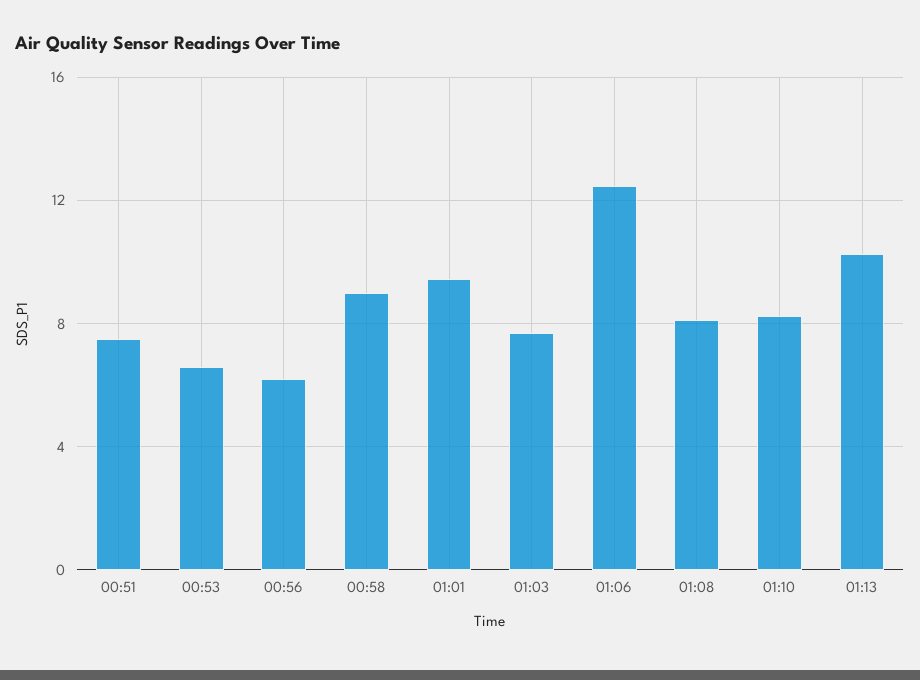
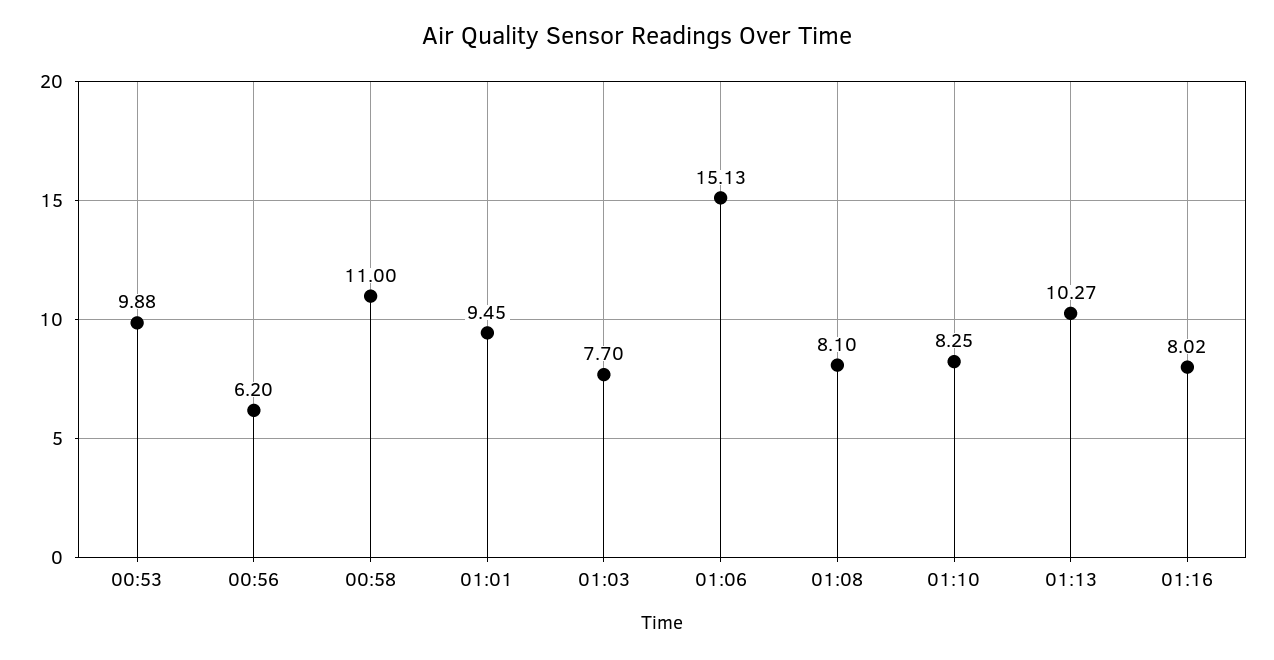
00:51: 7.5 -> none
00:53: 6.5 -> 9.88
00:58: 9 -> 11
01:06: 12.5 -> 15.13
01:16: none -> 8.02

